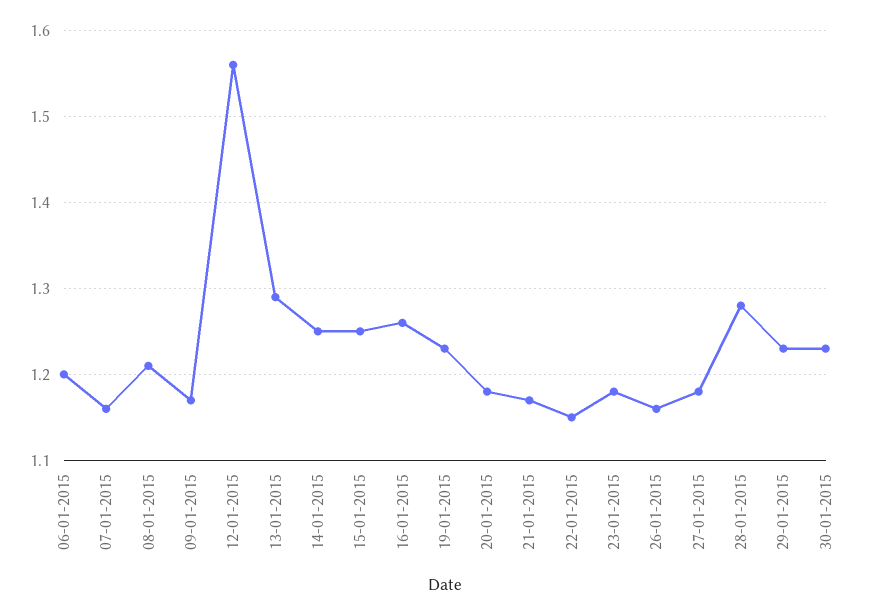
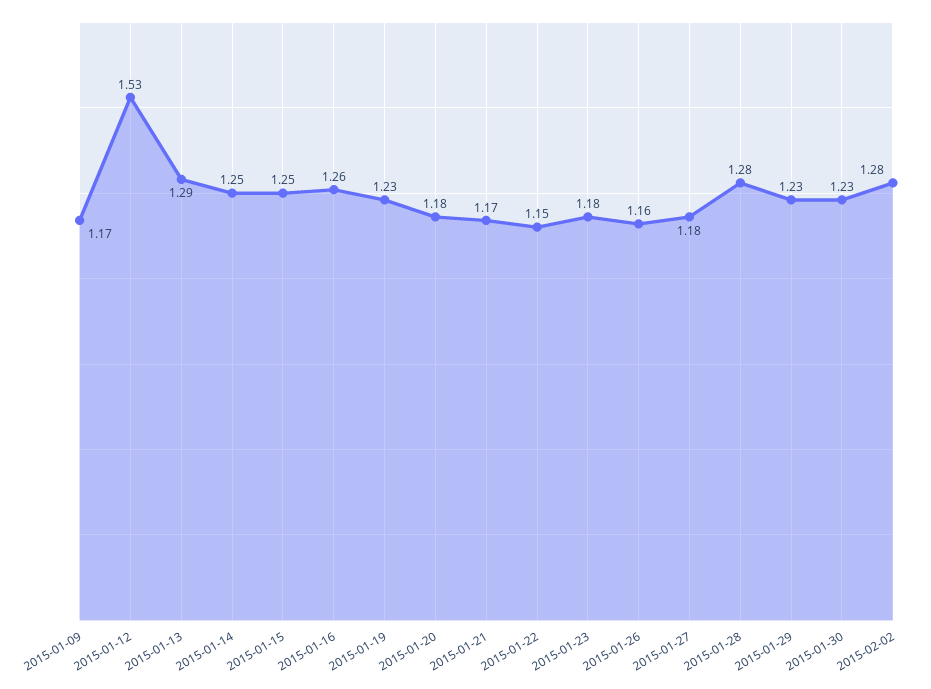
06-01-2015: 1.2 -> none
07-01-2015: 1.16 -> none
08-01-2015: 1.21 -> none
12-01-2015: 1.56 -> 1.53
2015-02-02: none -> 1.28

